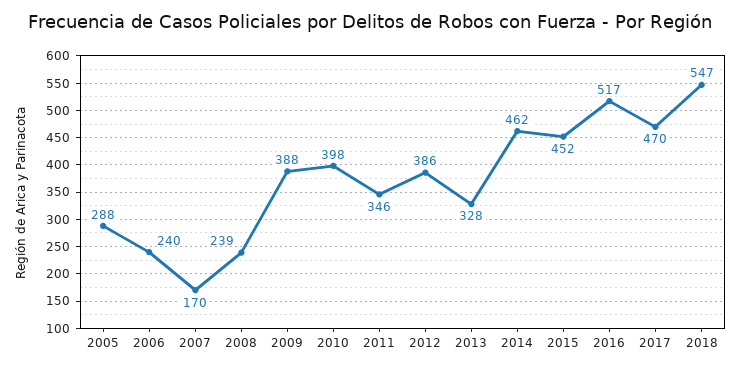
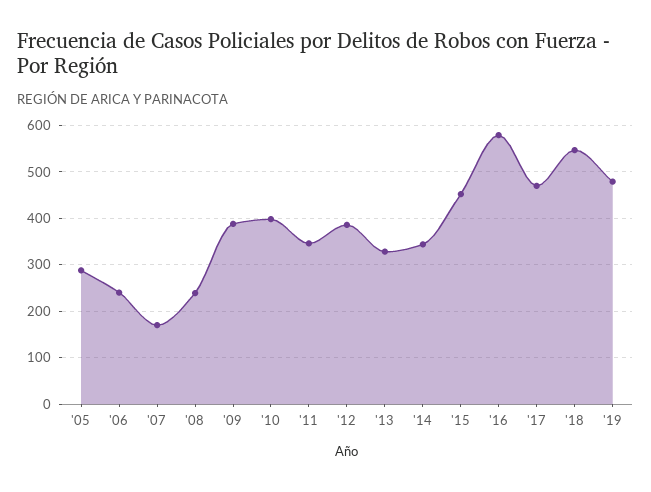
2014: 462 -> 340
2016: 517 -> 580
'19: none -> 480

